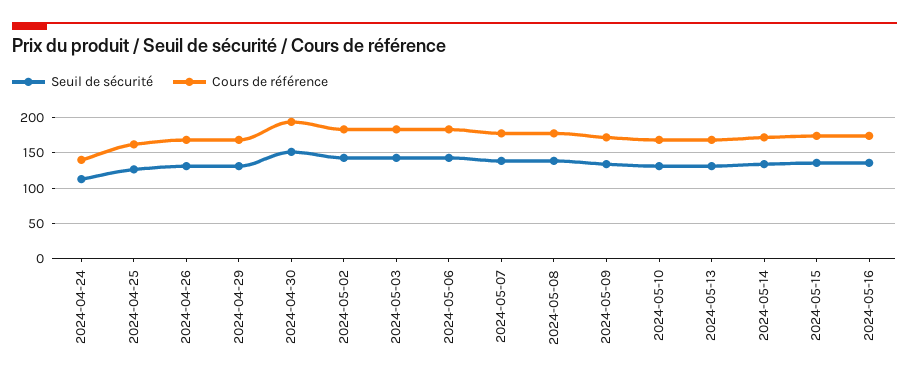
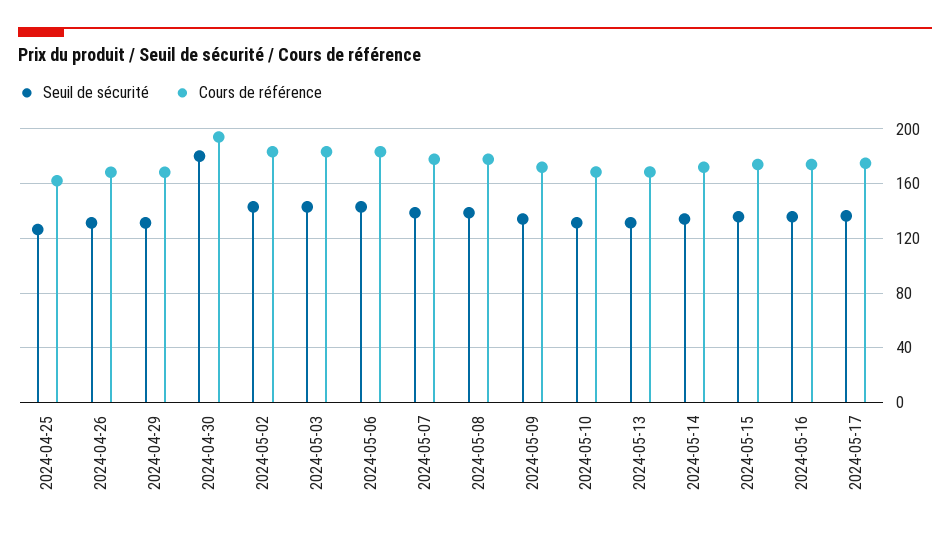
Seuil de sécurité, 2024-04-24: 110 -> none
Cours de référence, 2024-04-24: 140 -> none
Seuil de sécurité, 2024-04-30: 150 -> 180
Seuil de sécurité, 2024-05-17: none -> 135
Cours de référence, 2024-05-17: none -> 175

